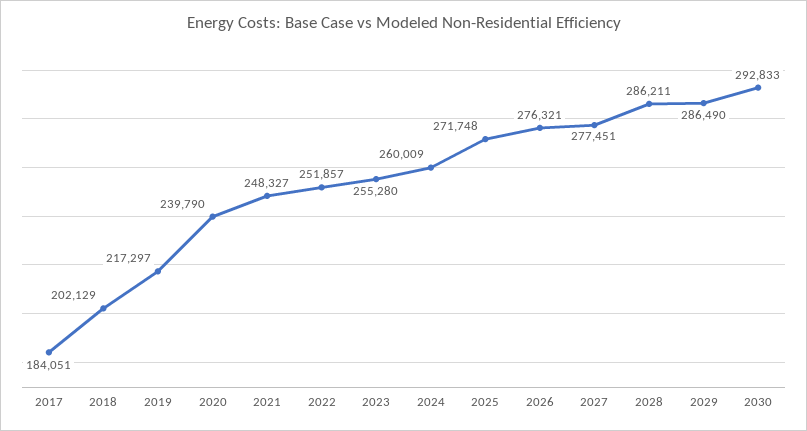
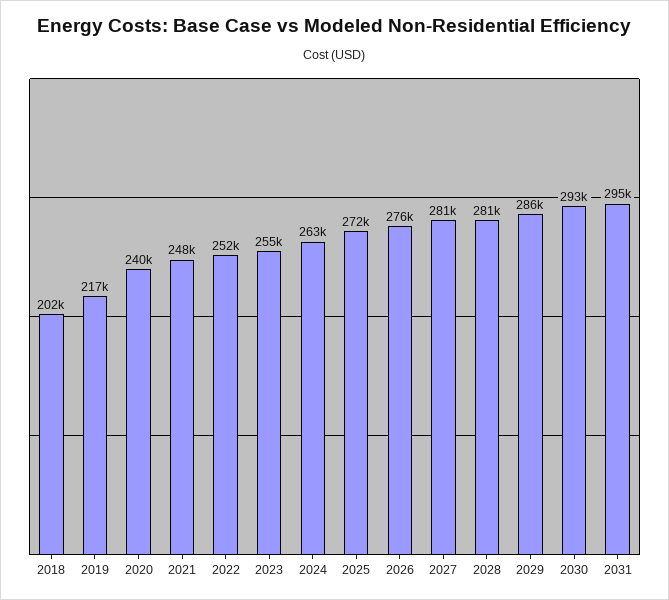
2017: 184051 -> none
2024: 260009 -> 263000
2027: 277451 -> 281000
2028: 286211 -> 281000
2031: none -> 295000

